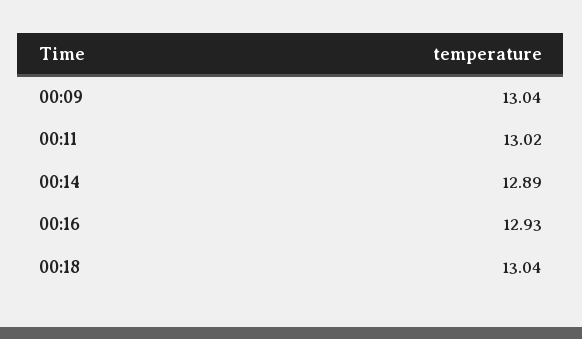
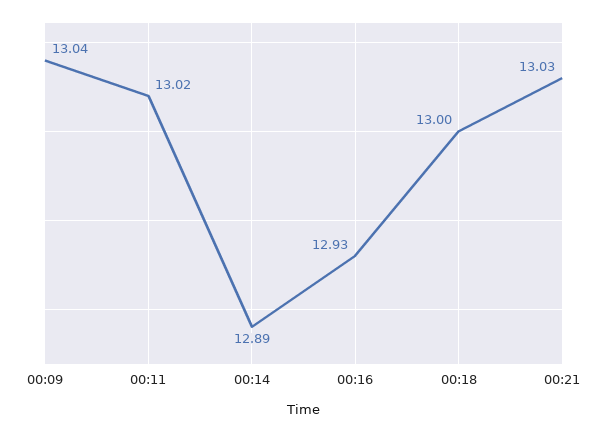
00:18: 13.04 -> 13
00:21: none -> 13.03

